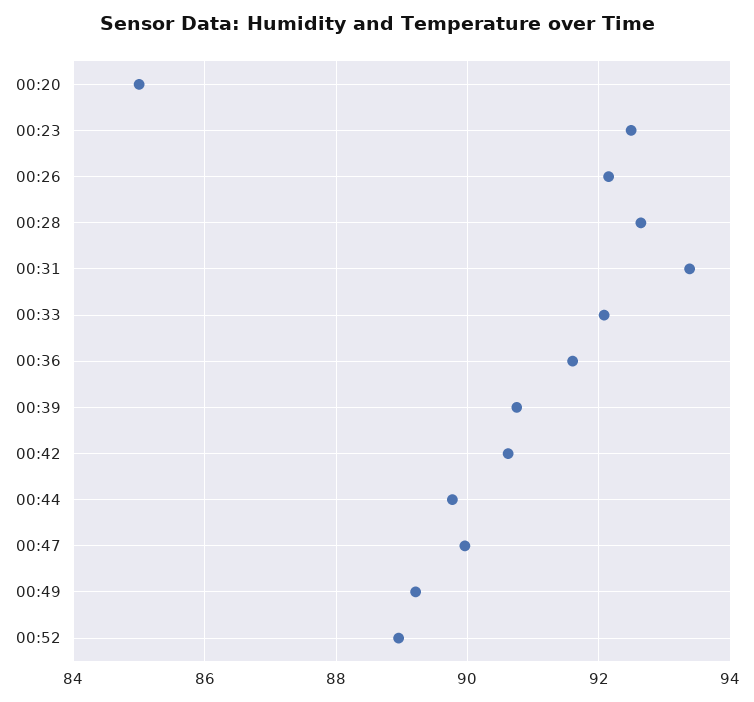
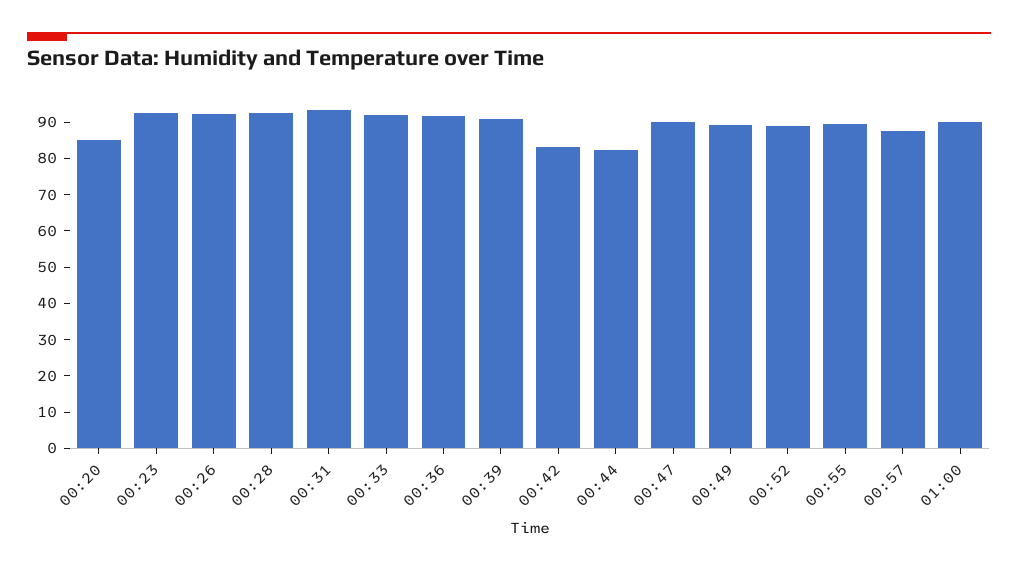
00:42: 90.6 -> 82.5
00:44: 89.8 -> 82.5
00:55: none -> 90
00:57: none -> 87.5
01:00: none -> 90

